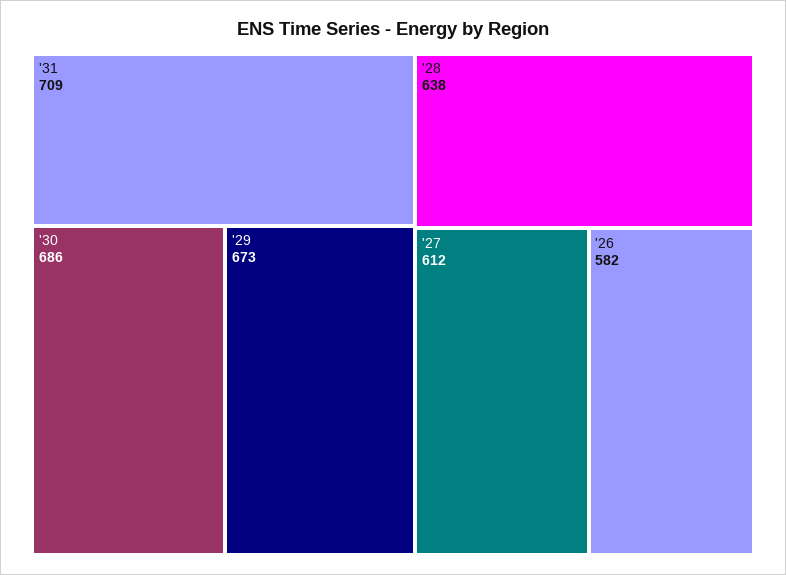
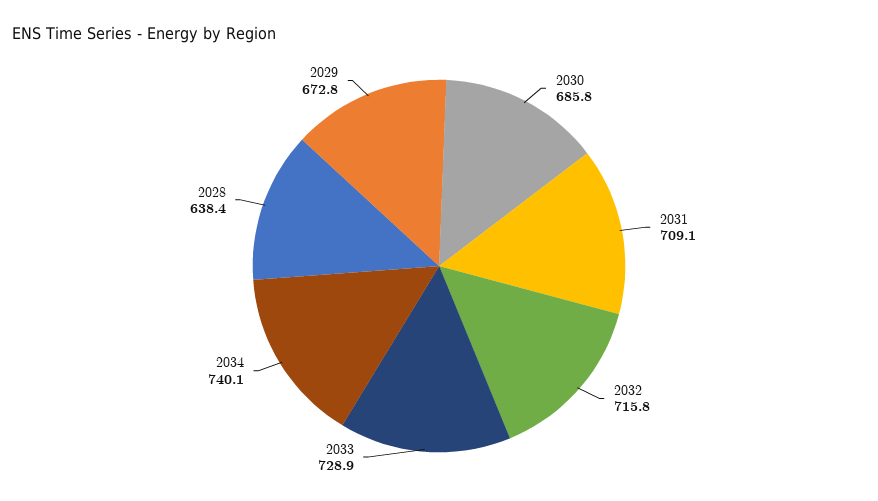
'27: 612 -> none
'26: 582 -> none
2032: none -> 715.8
2033: none -> 728.9
2034: none -> 740.1

